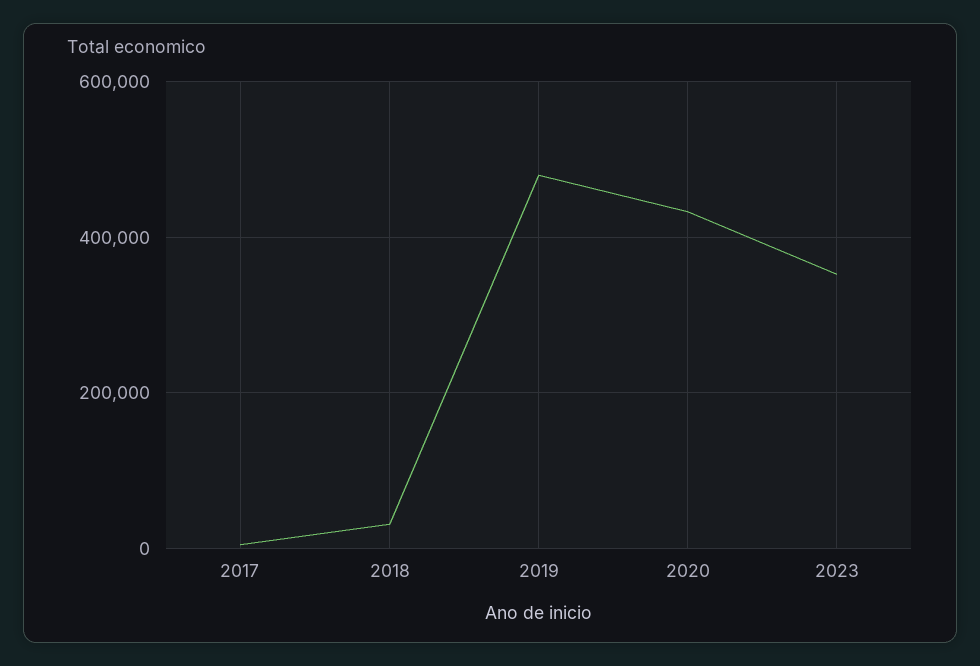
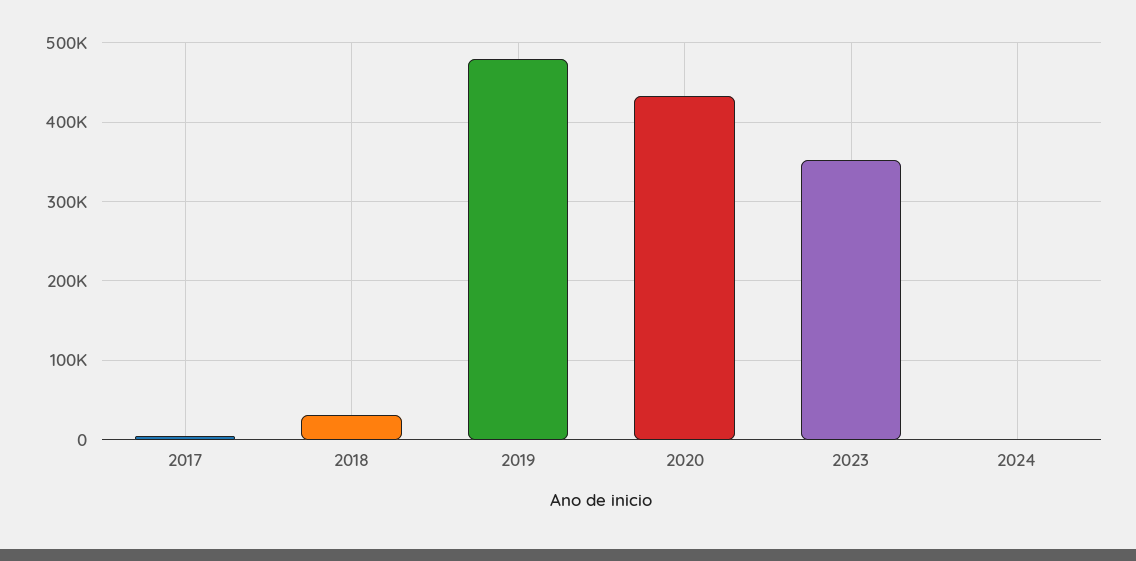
2024: none -> 0

